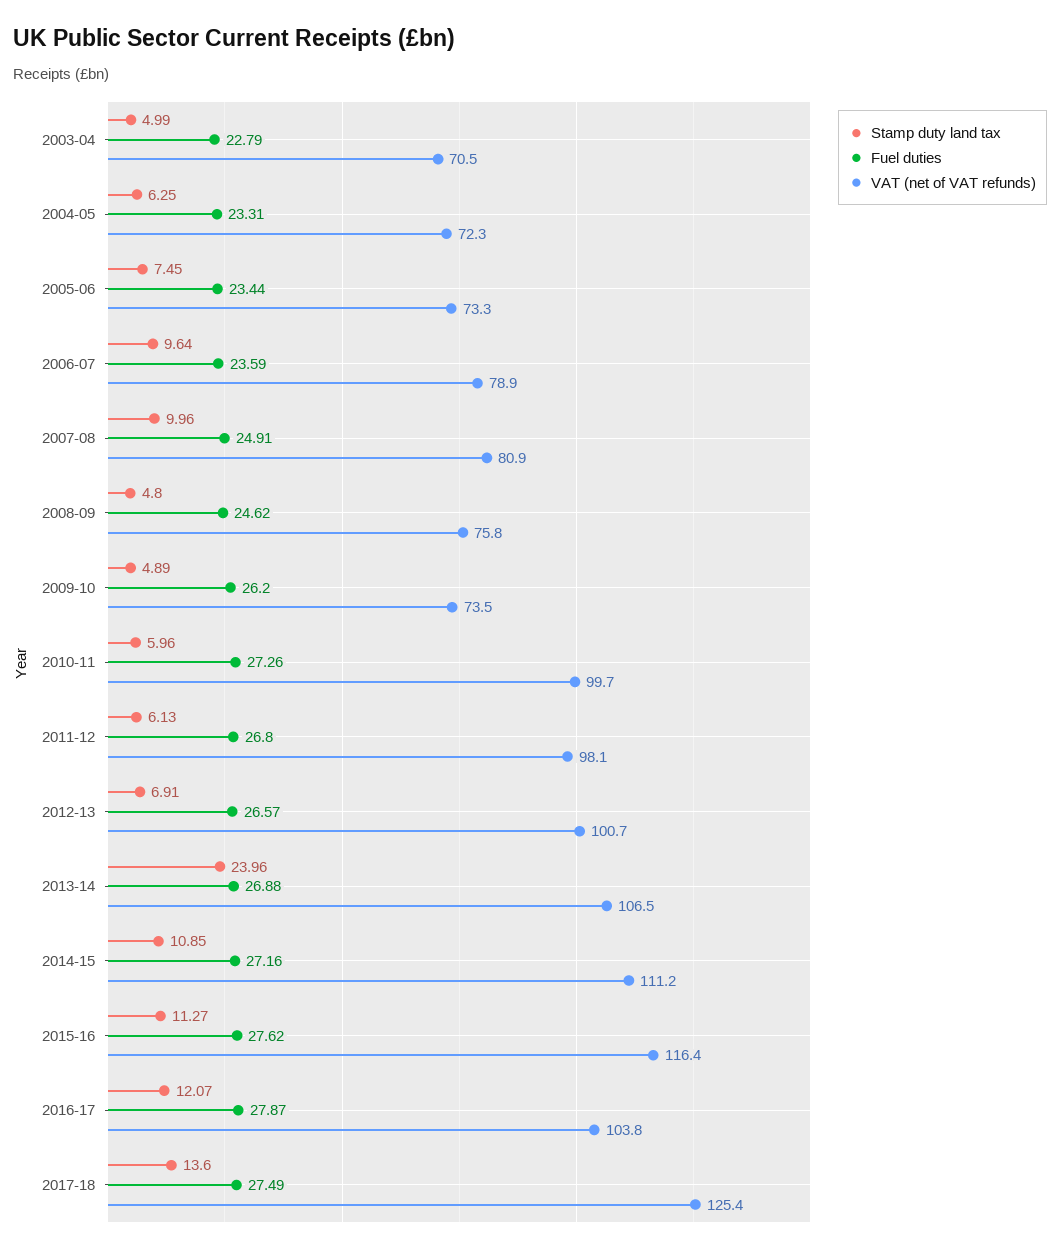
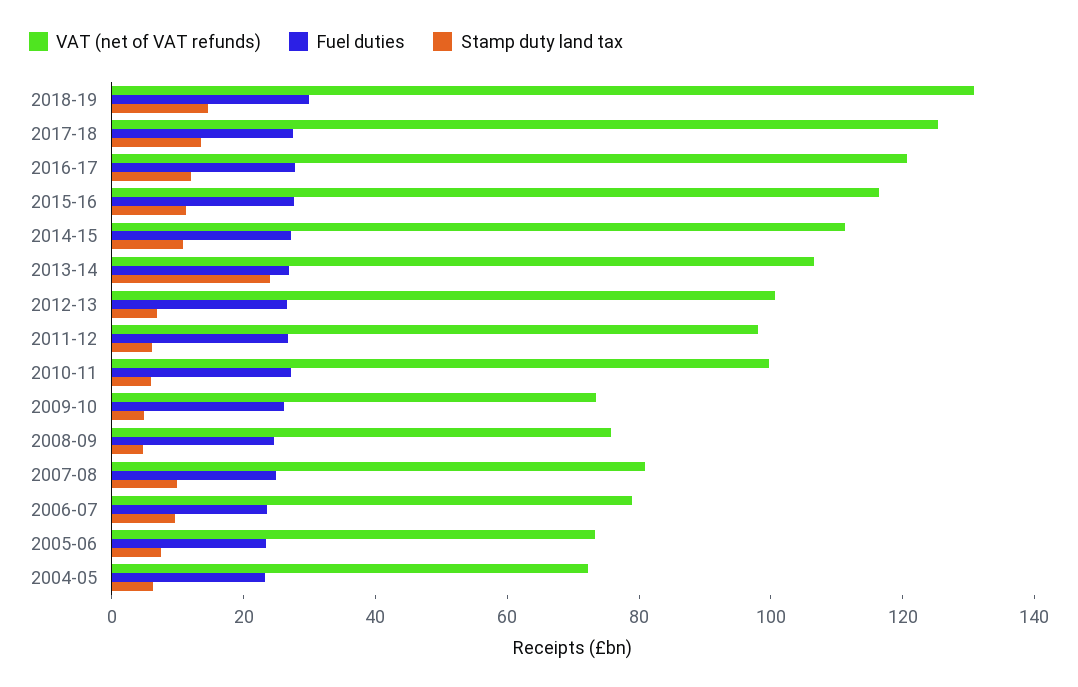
Stamp duty land tax, 2003-04: 4.99 -> none
Fuel duties, 2003-04: 22.79 -> none
VAT (net of VAT refunds), 2003-04: 70.5 -> none
VAT (net of VAT refunds), 2016-17: 103.8 -> 120
VAT (net of VAT refunds), 2018-19: none -> 130
Fuel duties, 2018-19: none -> 30
Stamp duty land tax, 2018-19: none -> 15

